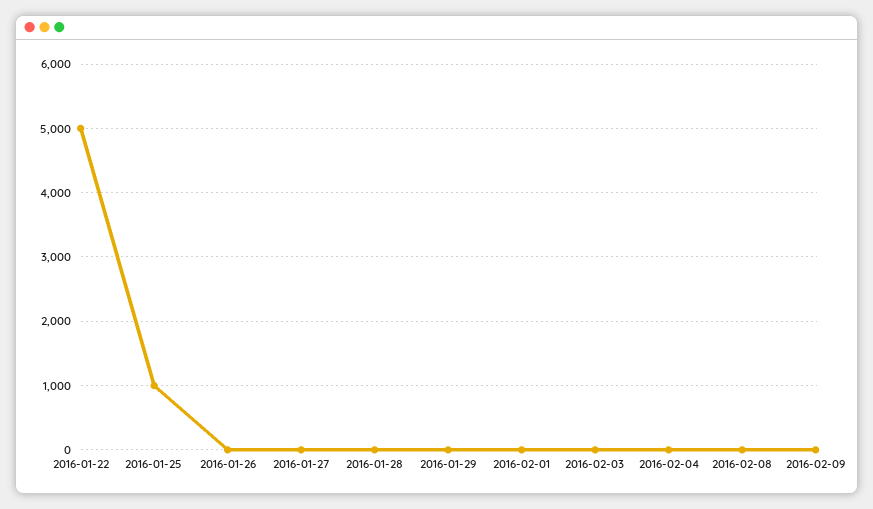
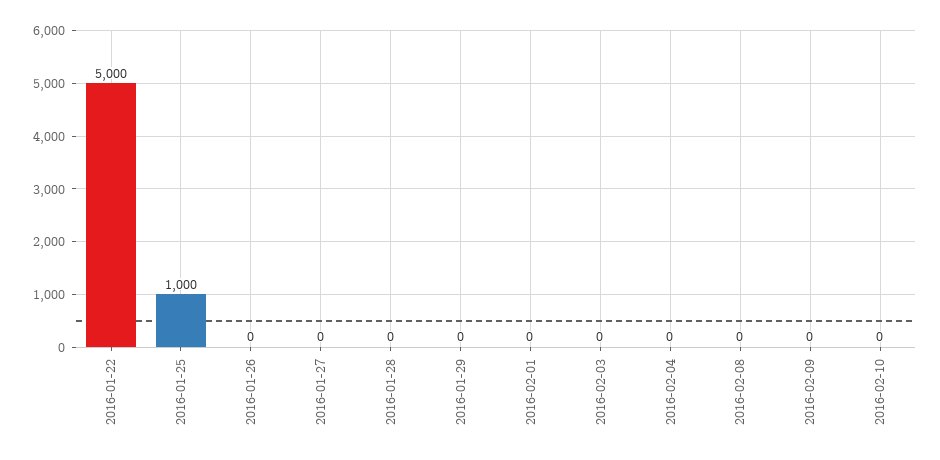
2016-02-10: none -> 0

